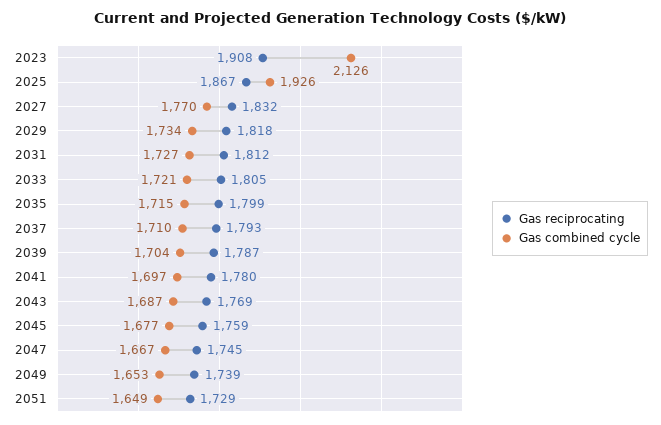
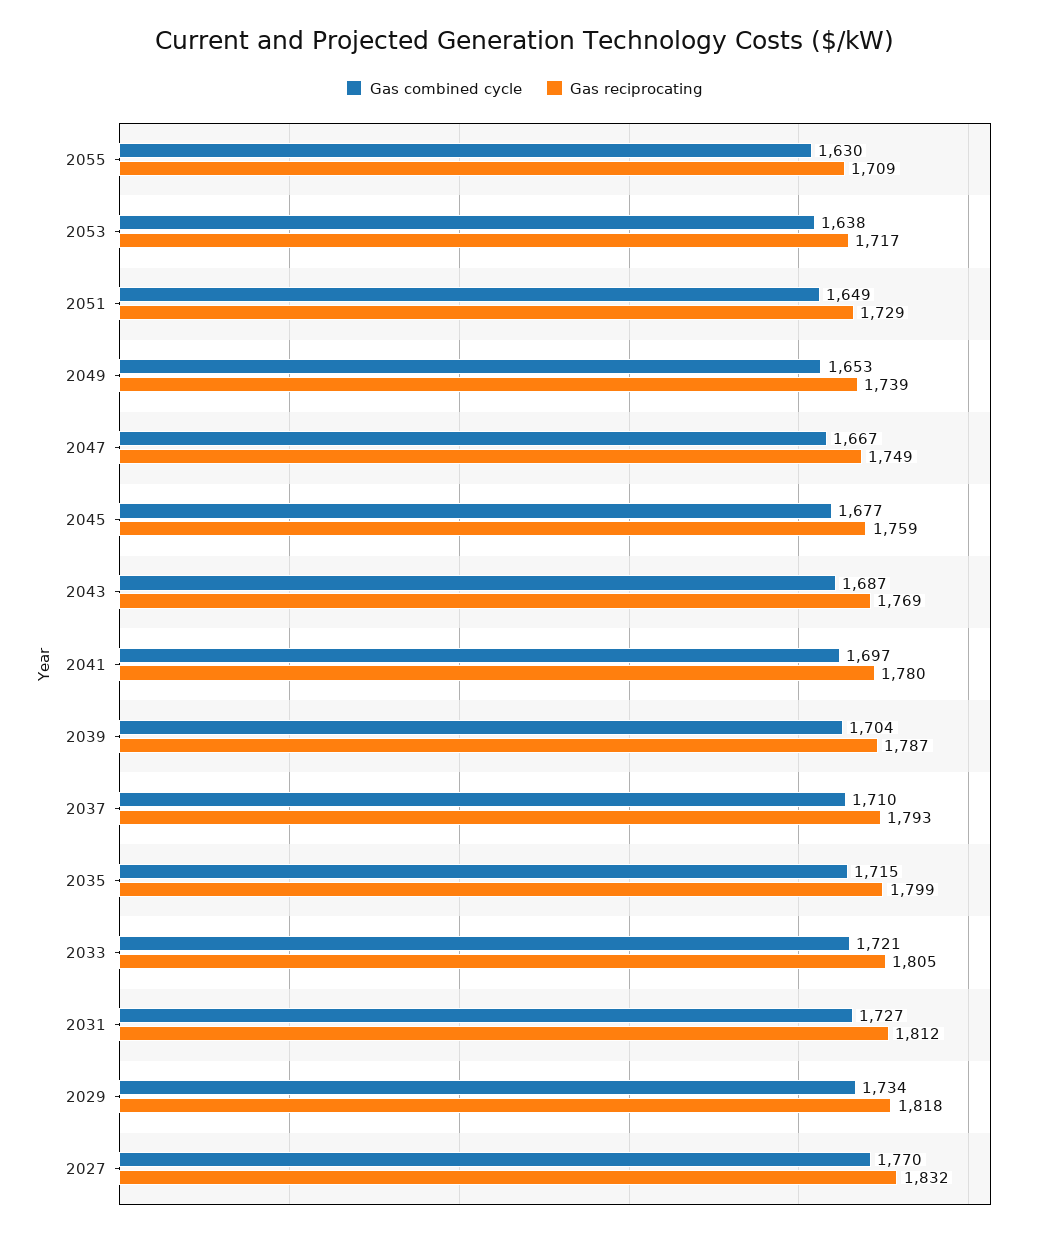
Gas reciprocating, 2023: 1908 -> none
Gas combined cycle, 2023: 2126 -> none
Gas reciprocating, 2025: 1867 -> none
Gas combined cycle, 2025: 1926 -> none
Gas reciprocating, 2047: 1745 -> 1749
Gas combined cycle, 2055: none -> 1630
Gas reciprocating, 2055: none -> 1709
Gas combined cycle, 2053: none -> 1638
Gas reciprocating, 2053: none -> 1717

